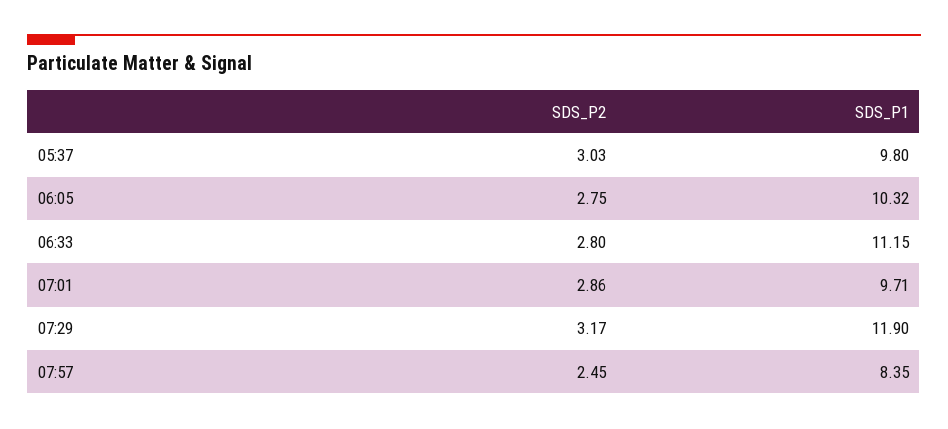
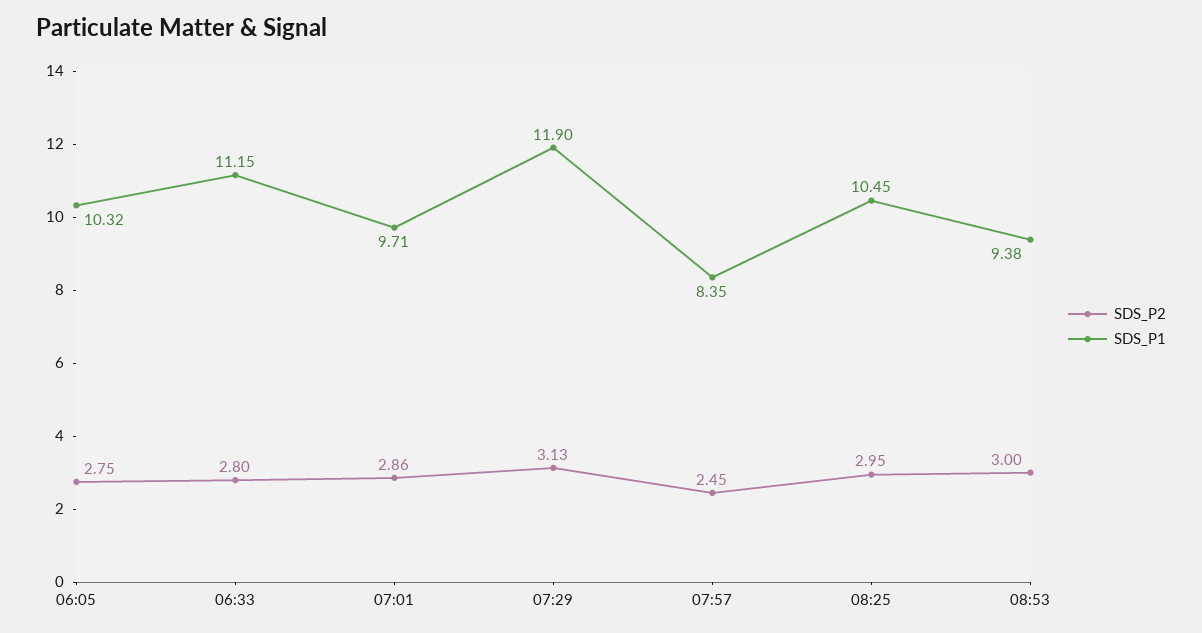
SDS_P2, 05:37: 3.03 -> none
SDS_P1, 05:37: 9.8 -> none
SDS_P2, 07:29: 3.17 -> 3.13
SDS_P2, 08:25: none -> 2.95
SDS_P1, 08:25: none -> 10.45
SDS_P2, 08:53: none -> 3
SDS_P1, 08:53: none -> 9.38

